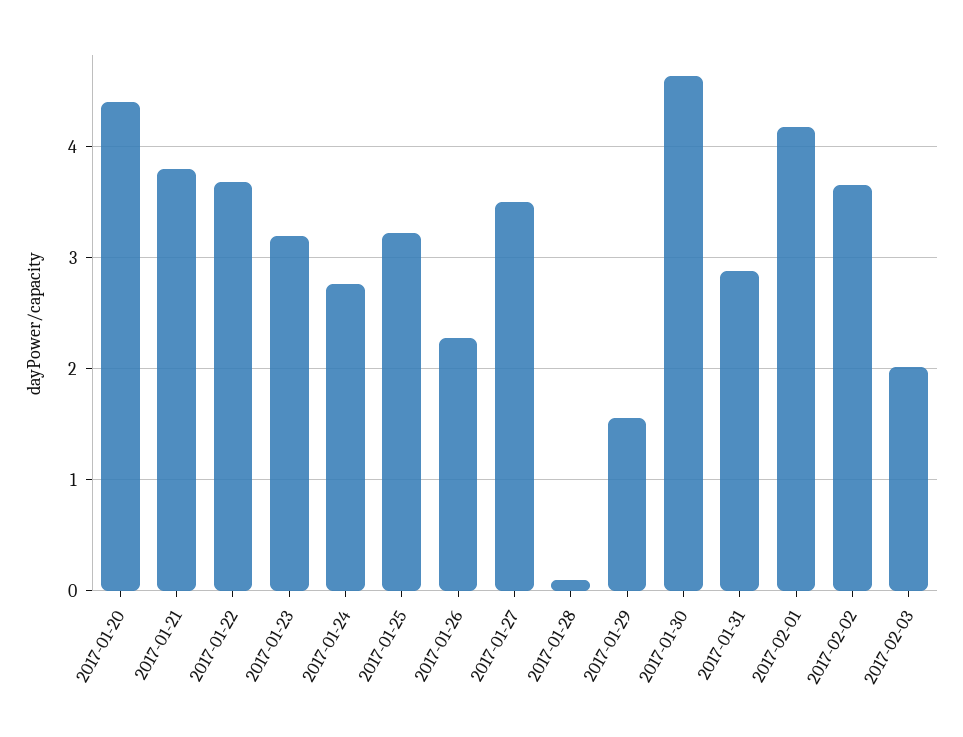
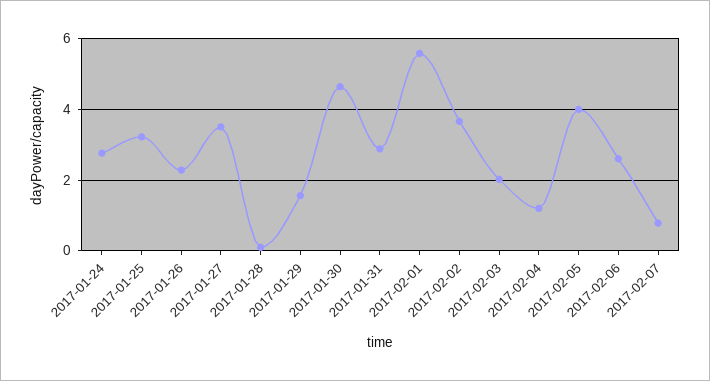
2017-01-20: 4.4 -> none
2017-01-21: 3.8 -> none
2017-01-22: 3.7 -> none
2017-01-23: 3.2 -> none
2017-02-01: 4.2 -> 5.6
2017-02-04: none -> 1.2
2017-02-05: none -> 4
2017-02-06: none -> 2.6
2017-02-07: none -> 0.8

